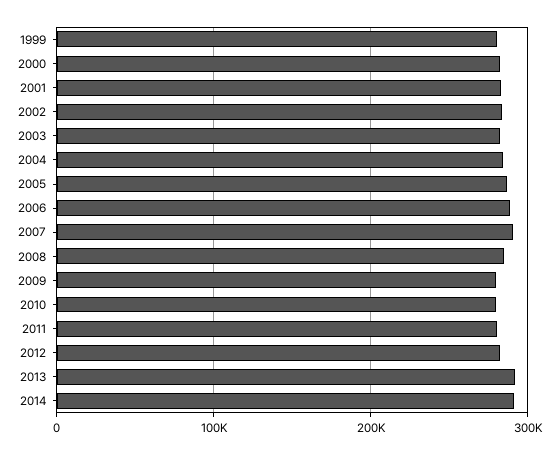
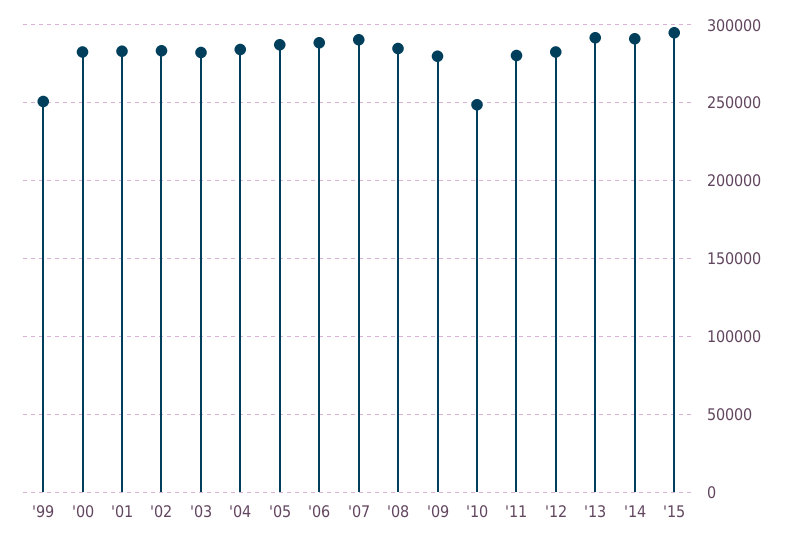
1999: 280000 -> 250000
2010: 280000 -> 250000
'15: none -> 295000

